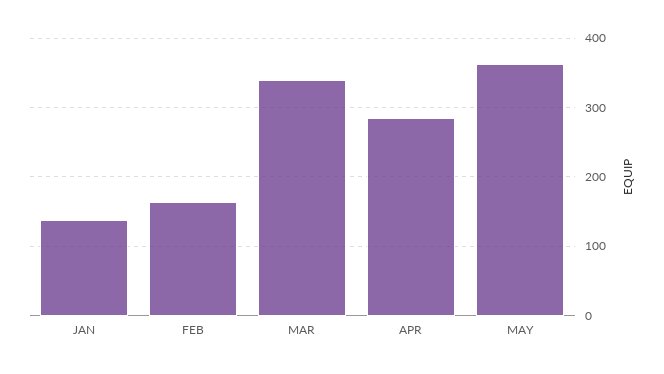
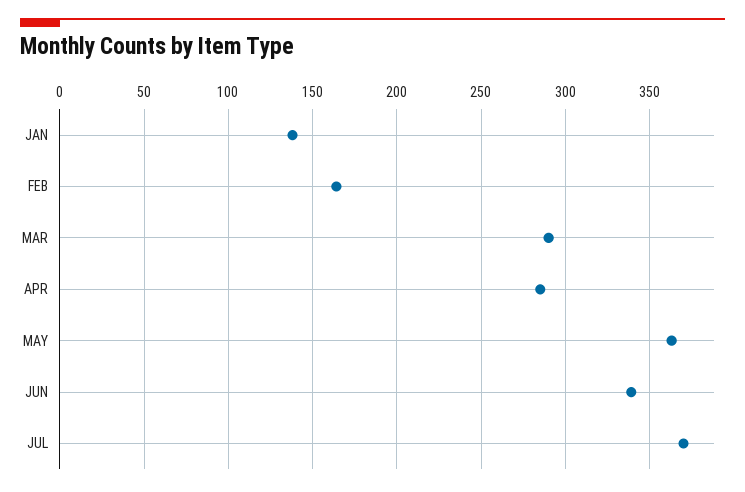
MAR: 340 -> 290
JUN: none -> 340
JUL: none -> 370

